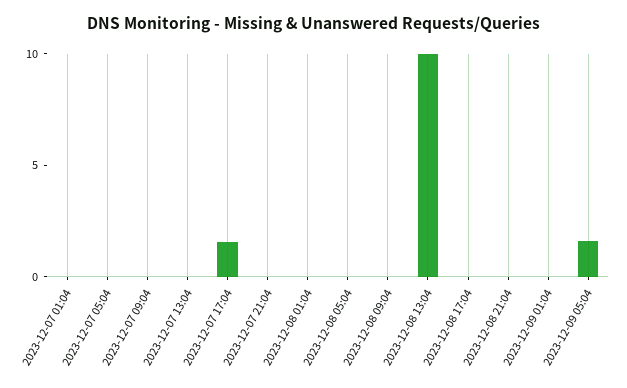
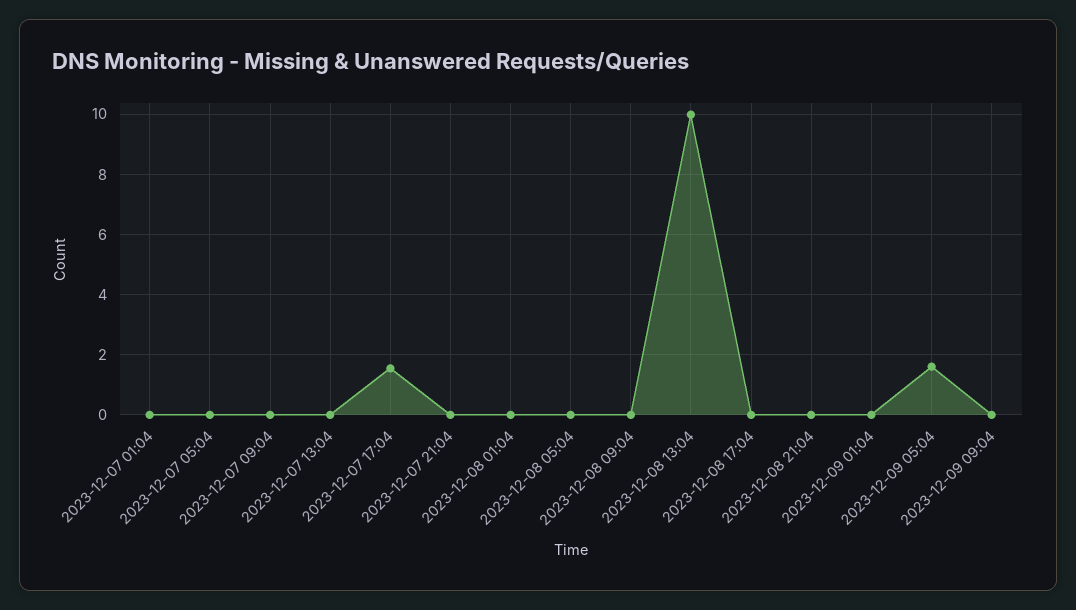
2023-12-09 09:04: none -> 0

